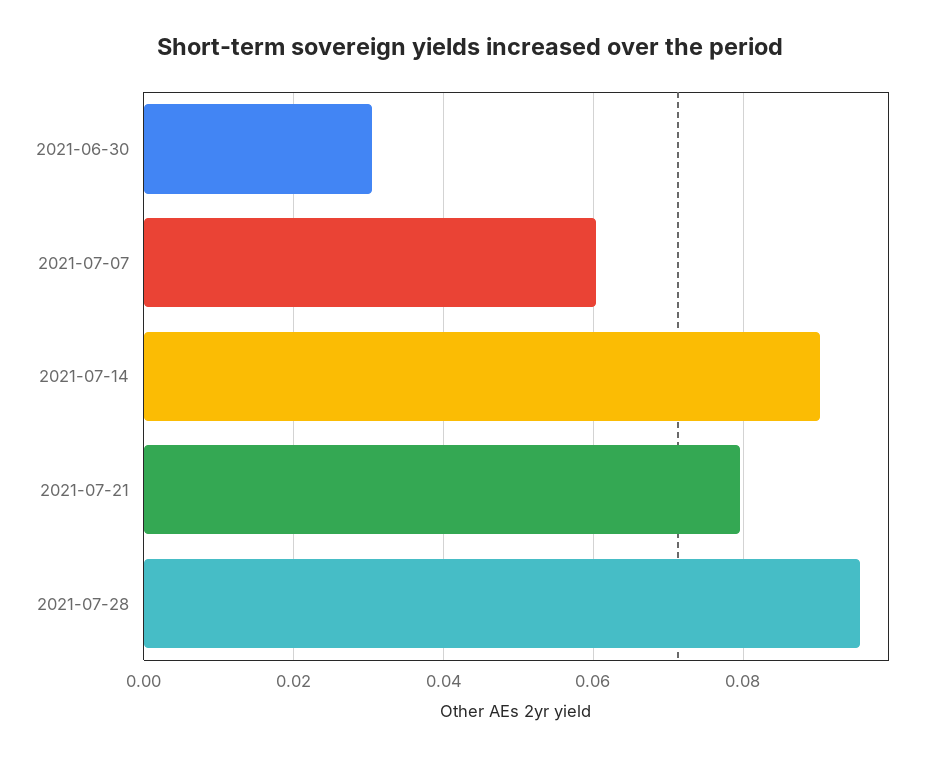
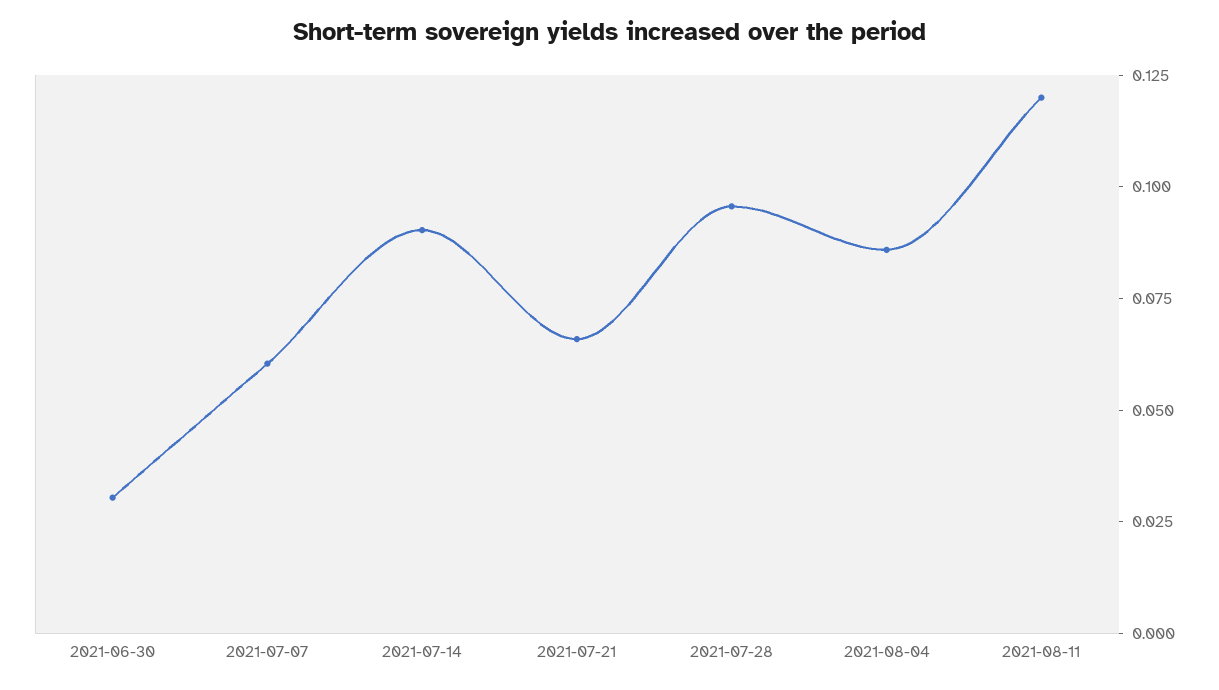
2021-07-21: 0.08 -> 0.065
2021-08-04: none -> 0.085
2021-08-11: none -> 0.12

